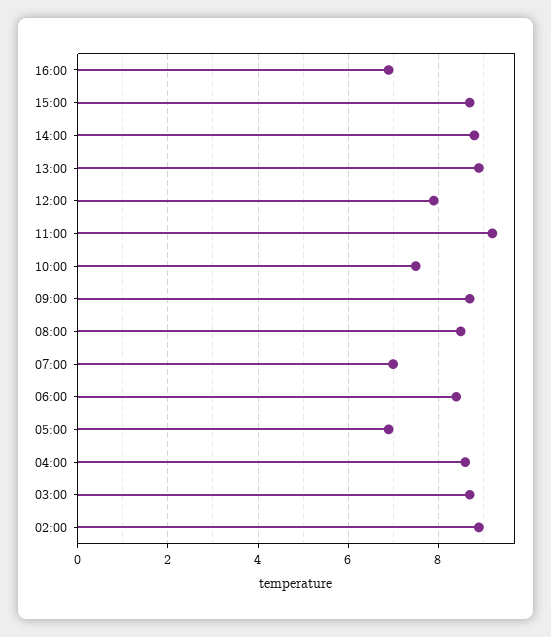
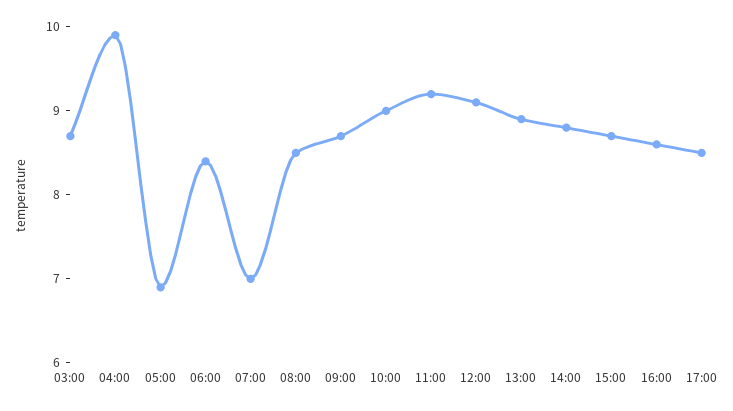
16:00: 7 -> 8.6
12:00: 8 -> 9.1
10:00: 7.5 -> 9
04:00: 8.5 -> 9.9
02:00: 9 -> none
17:00: none -> 8.5

